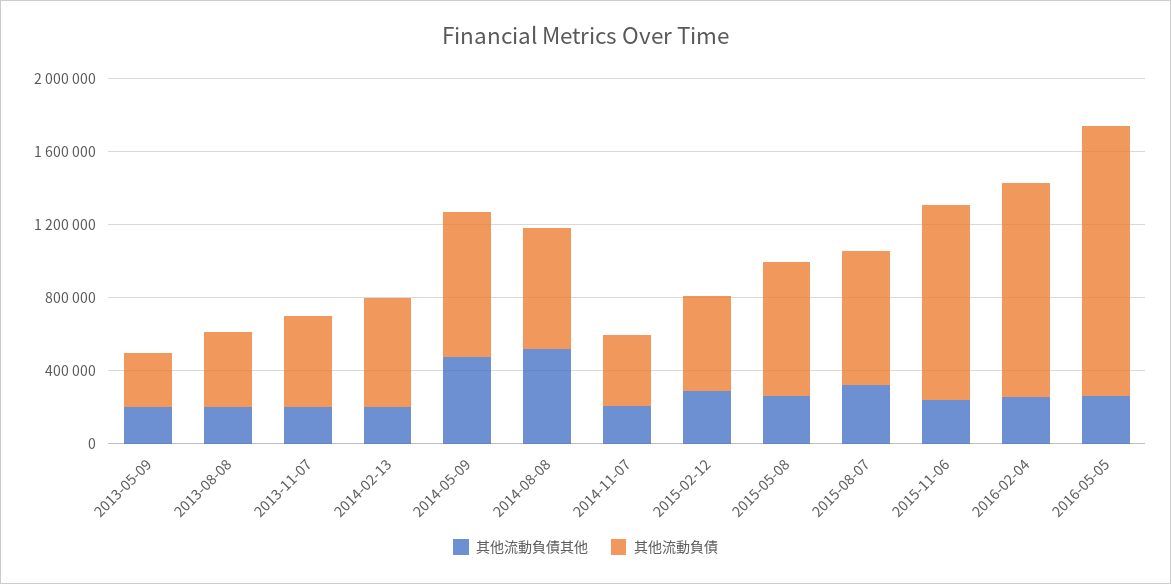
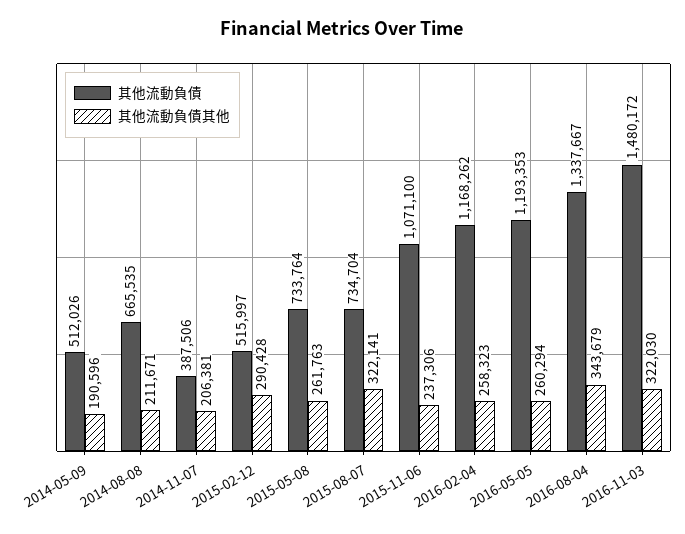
其他流動負債其他, 2013-05-09: 200000 -> none
其他流動負債, 2013-05-09: 300000 -> none
其他流動負債其他, 2013-08-08: 200000 -> none
其他流動負債, 2013-08-08: 400000 -> none
其他流動負債其他, 2013-11-07: 200000 -> none
其他流動負債, 2013-11-07: 500000 -> none
其他流動負債其他, 2014-02-13: 200000 -> none
其他流動負債, 2014-02-13: 600000 -> none
其他流動負債其他, 2014-05-09: 500000 -> 190596
其他流動負債, 2014-05-09: 800000 -> 512026
其他流動負債其他, 2014-08-08: 500000 -> 211671
其他流動負債, 2016-05-05: 1500000 -> 1193353
其他流動負債, 2016-08-04: none -> 1337667
其他流動負債其他, 2016-08-04: none -> 343679
其他流動負債, 2016-11-03: none -> 1480172
其他流動負債其他, 2016-11-03: none -> 322030

